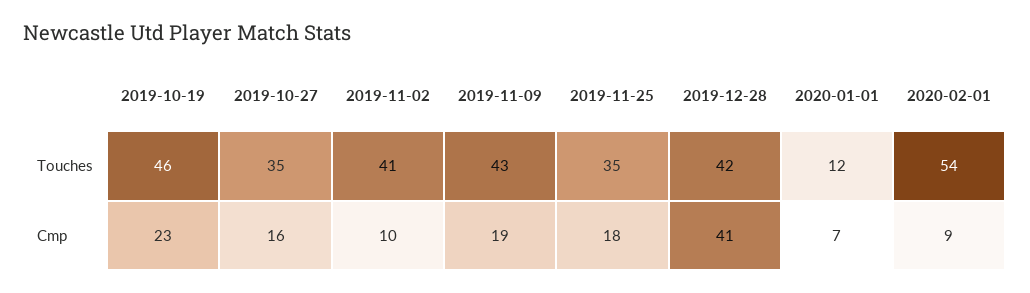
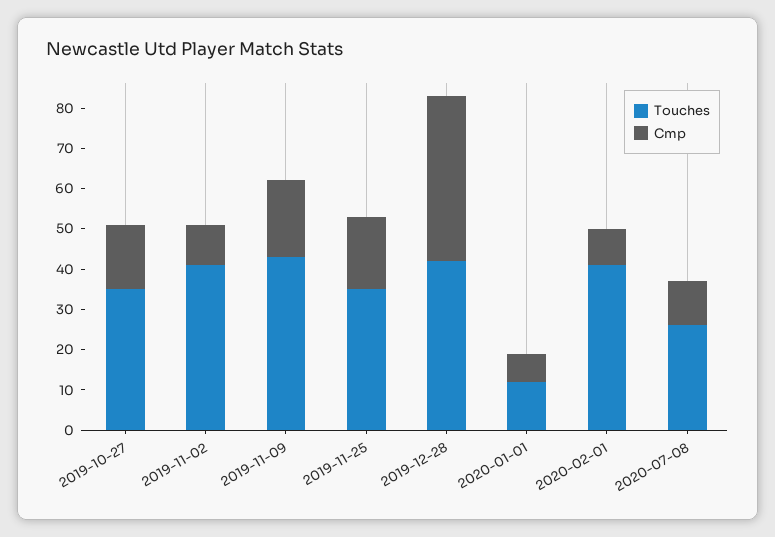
Touches, 2019-10-19: 46 -> none
Touches, 2020-02-01: 54 -> 40
Cmp, 2019-10-19: 23 -> none
Touches, 2020-07-08: none -> 25
Cmp, 2020-07-08: none -> 10

